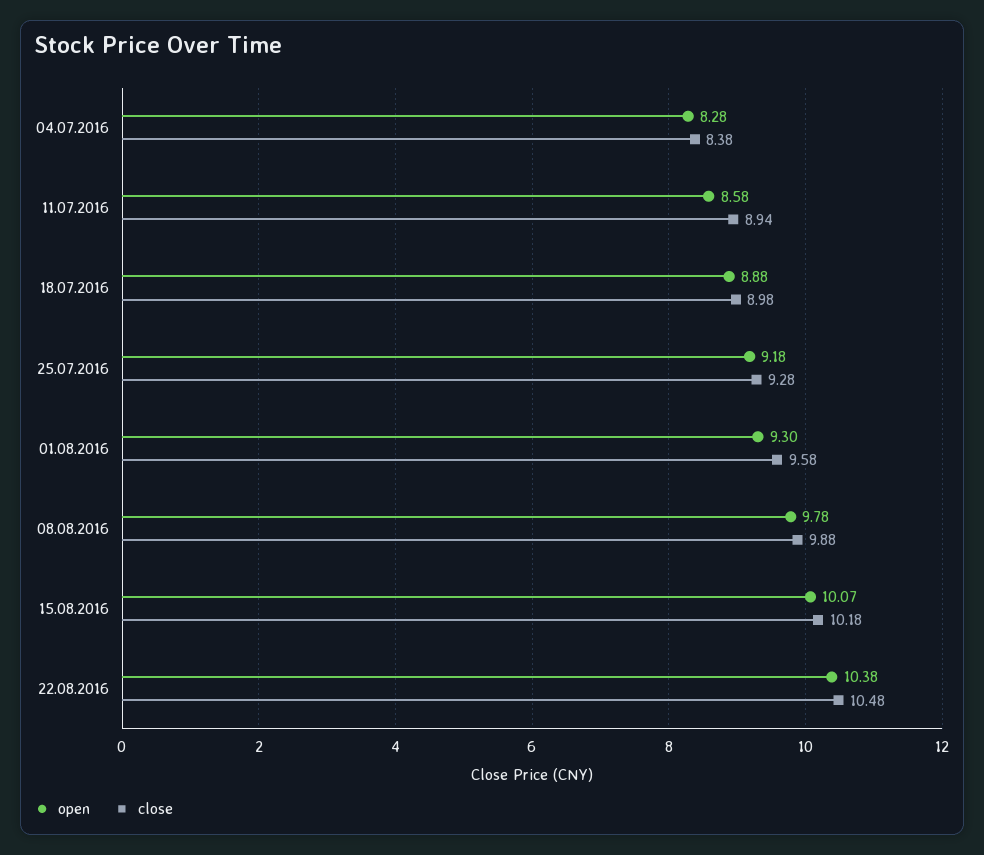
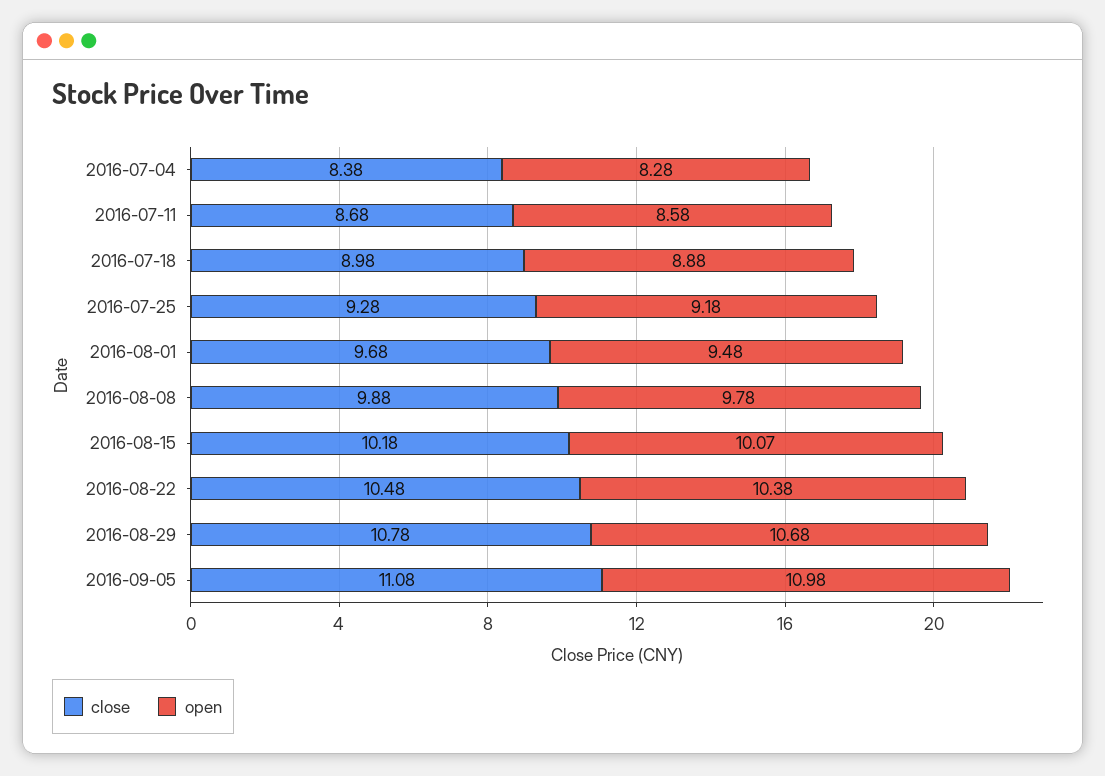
close, 11.07.2016: 8.94 -> 8.68
open, 01.08.2016: 9.3 -> 9.48
close, 01.08.2016: 9.58 -> 9.68
close, 2016-08-29: none -> 10.78
open, 2016-08-29: none -> 10.68
close, 2016-09-05: none -> 11.08
open, 2016-09-05: none -> 10.98

